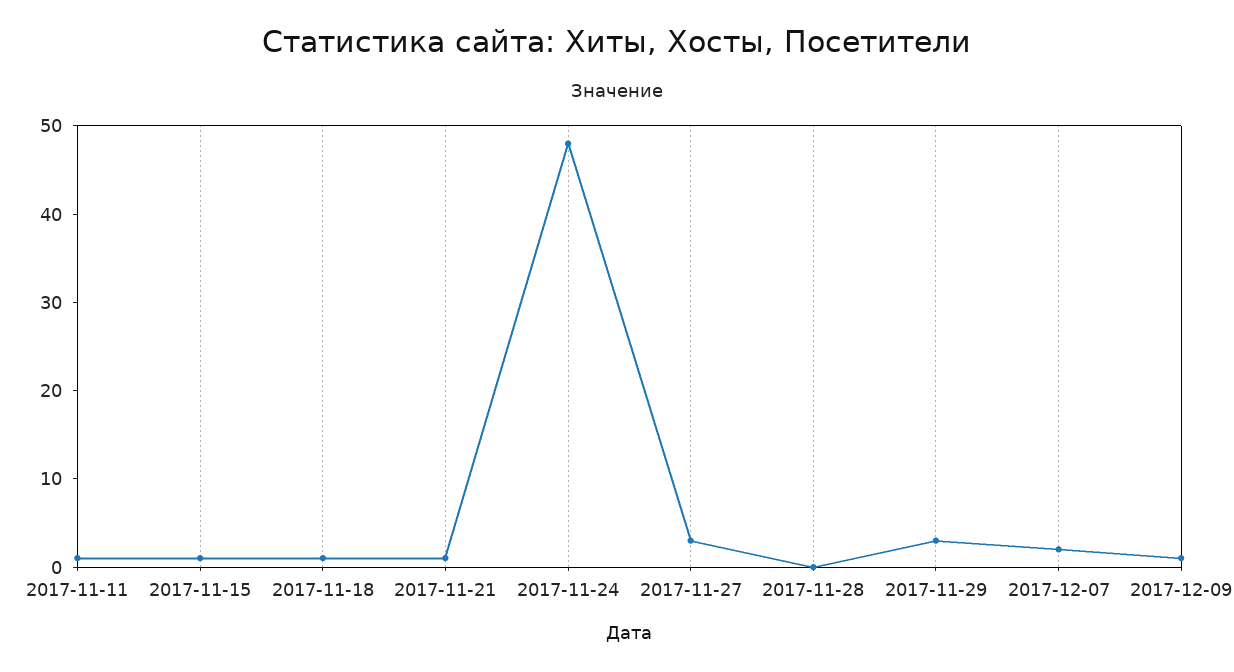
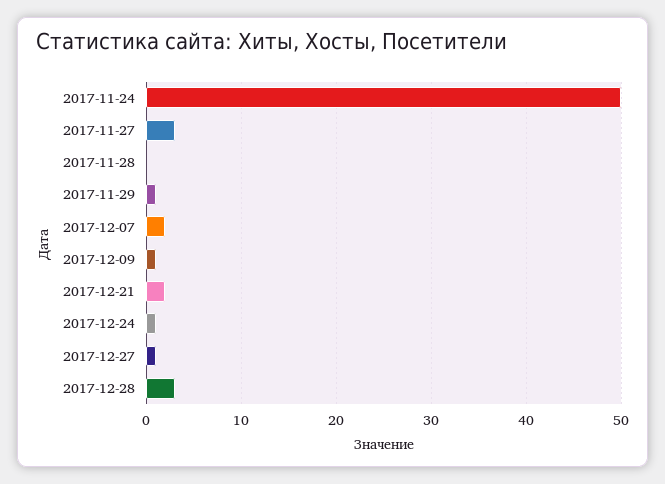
2017-11-11: 1 -> none
2017-11-15: 1 -> none
2017-11-18: 1 -> none
2017-11-21: 1 -> none
2017-11-24: 48 -> 50
2017-11-29: 3 -> 1
2017-12-21: none -> 2
2017-12-24: none -> 1
2017-12-27: none -> 1
2017-12-28: none -> 3

